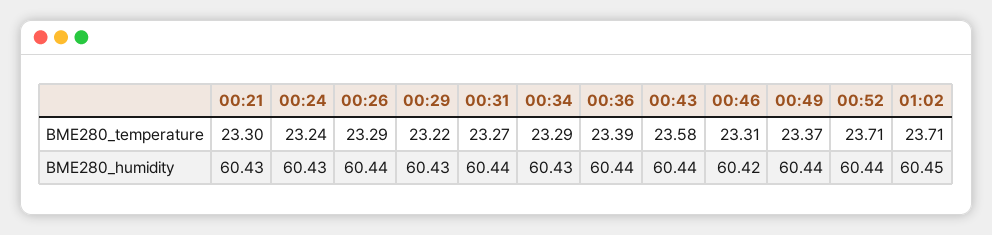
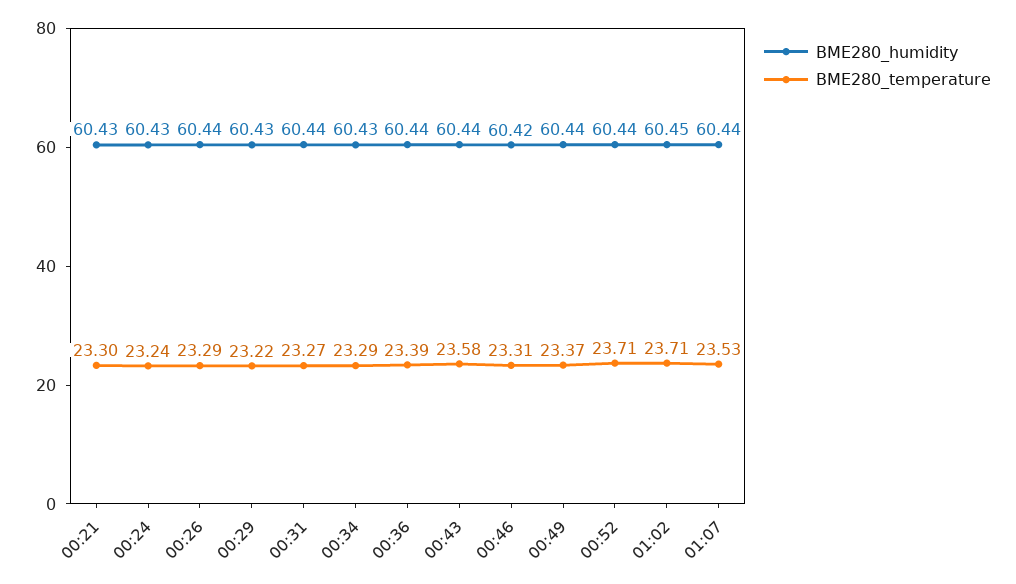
BME280_humidity, 01:07: none -> 60.44
BME280_temperature, 01:07: none -> 23.53

